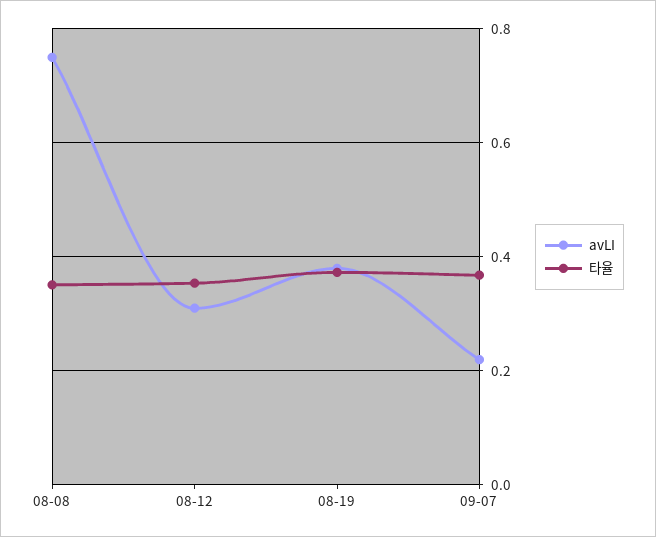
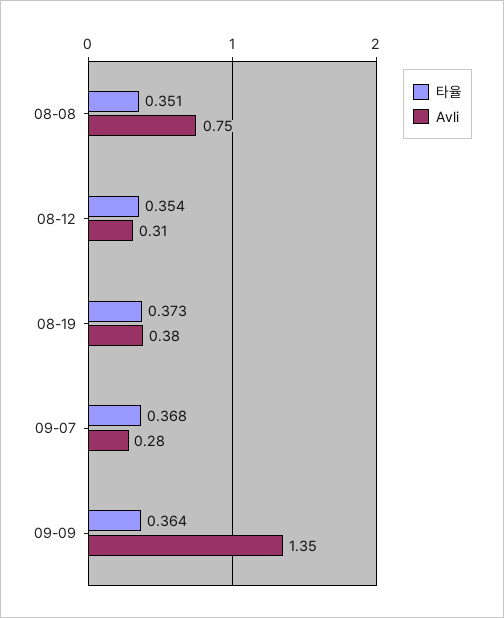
avLI, 09-07: 0.22 -> 0.28
타율, 09-09: none -> 0.364
avLI, 09-09: none -> 1.35

